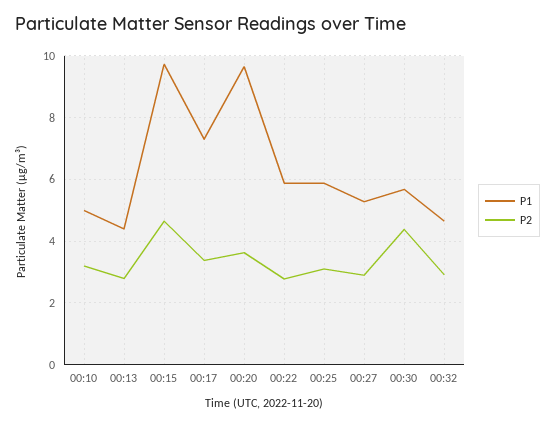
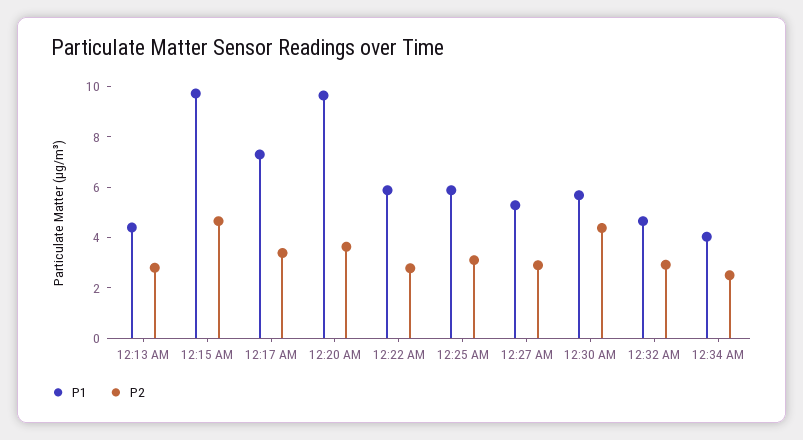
P1, 00:10: 5 -> none
P2, 00:10: 3.2 -> none
P1, 12:34 AM: none -> 4
P2, 12:34 AM: none -> 2.5

